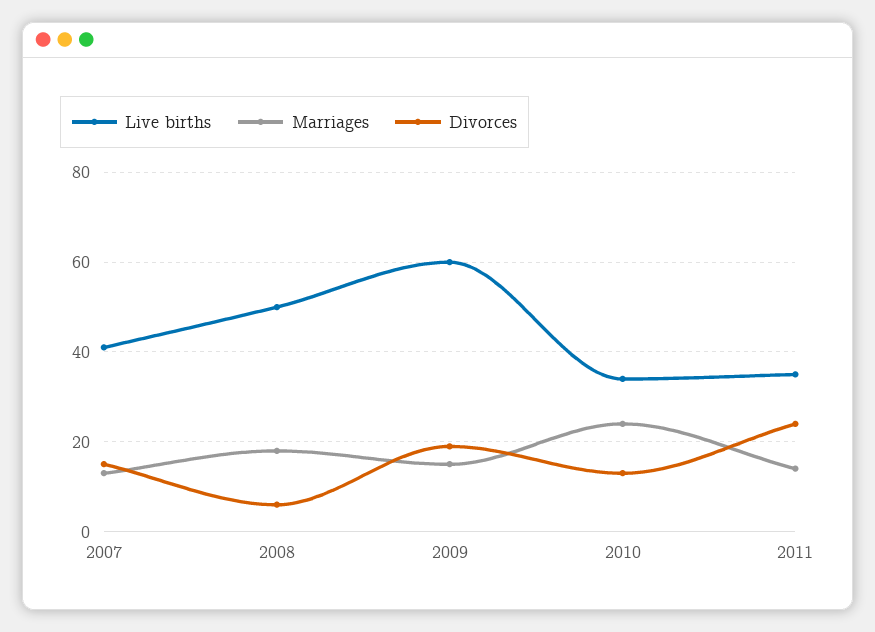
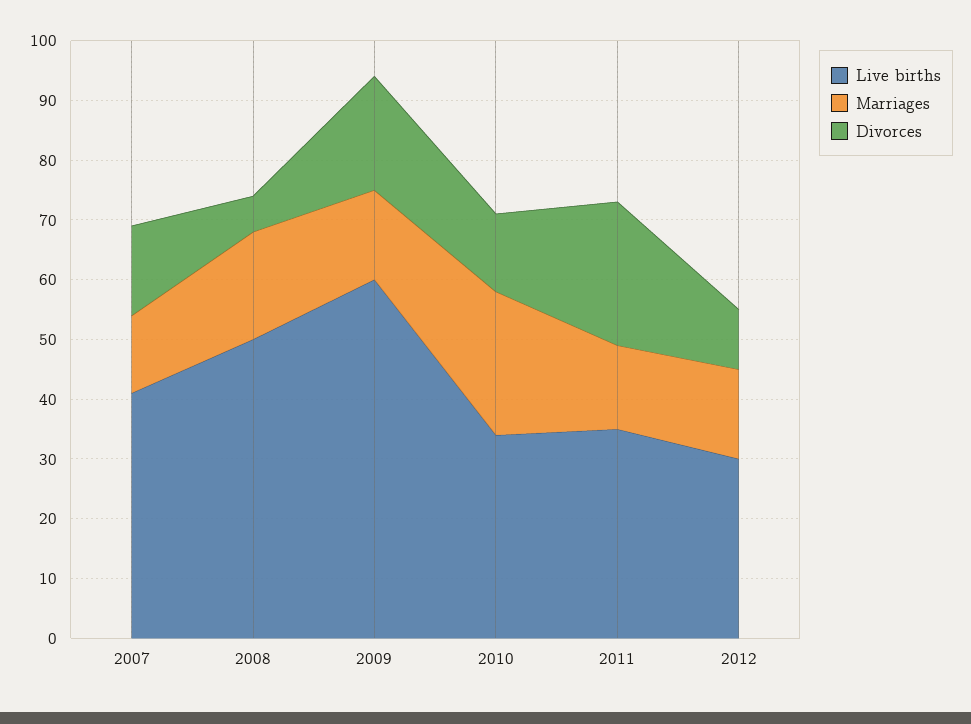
Live births, 2012: none -> 30
Marriages, 2012: none -> 15
Divorces, 2012: none -> 10

